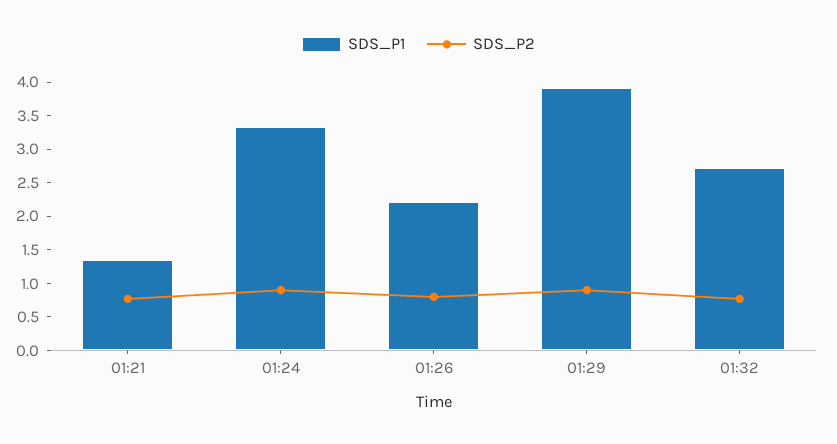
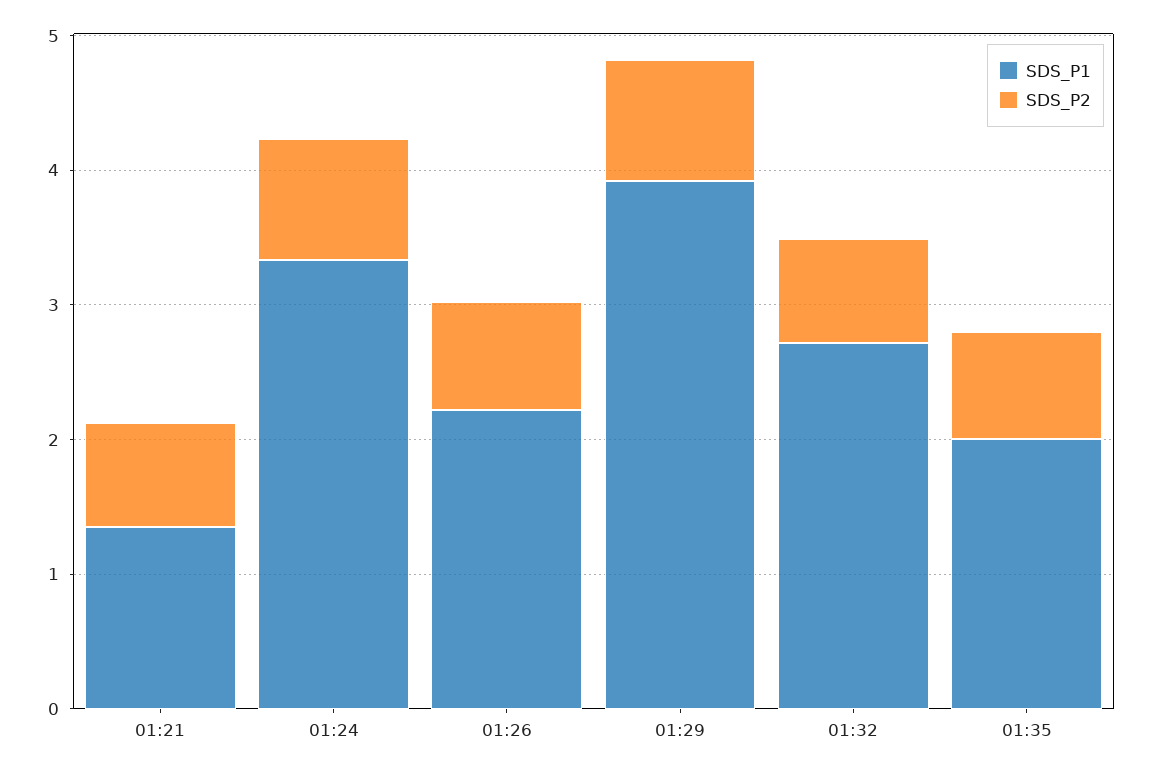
SDS_P1, 01:35: none -> 2
SDS_P2, 01:35: none -> 0.8

